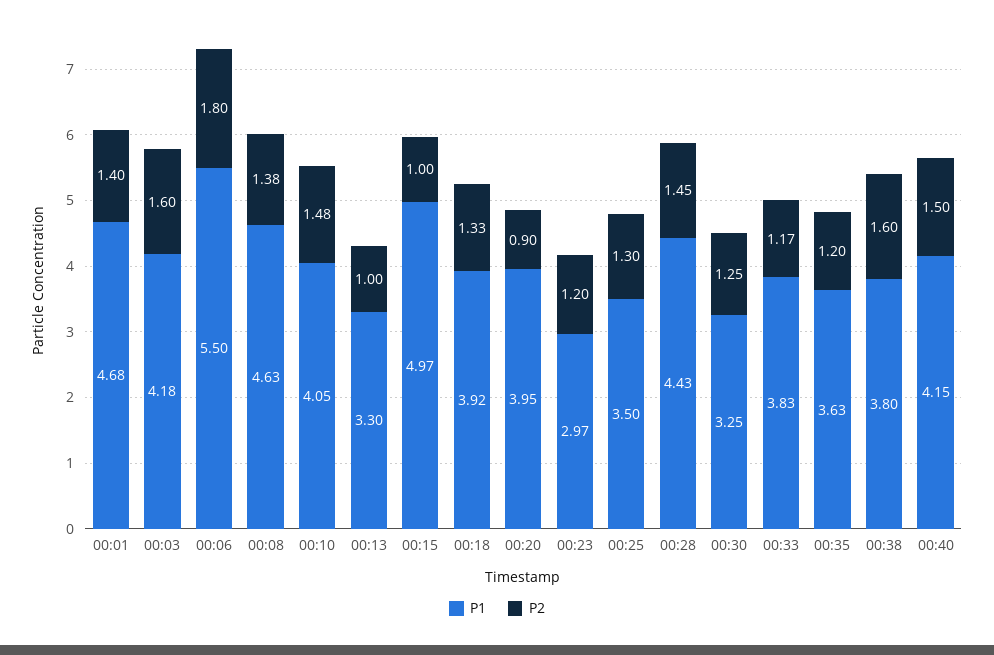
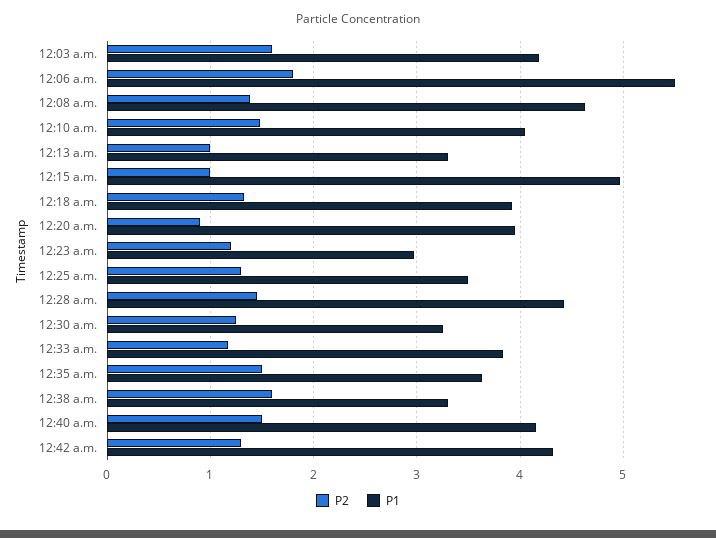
P1, 00:01: 4.68 -> none
P2, 00:01: 1.4 -> none
P2, 00:35: 1.2 -> 1.5
P1, 00:38: 3.8 -> 3.3
P2, 12:42 a.m.: none -> 1.3
P1, 12:42 a.m.: none -> 4.3

